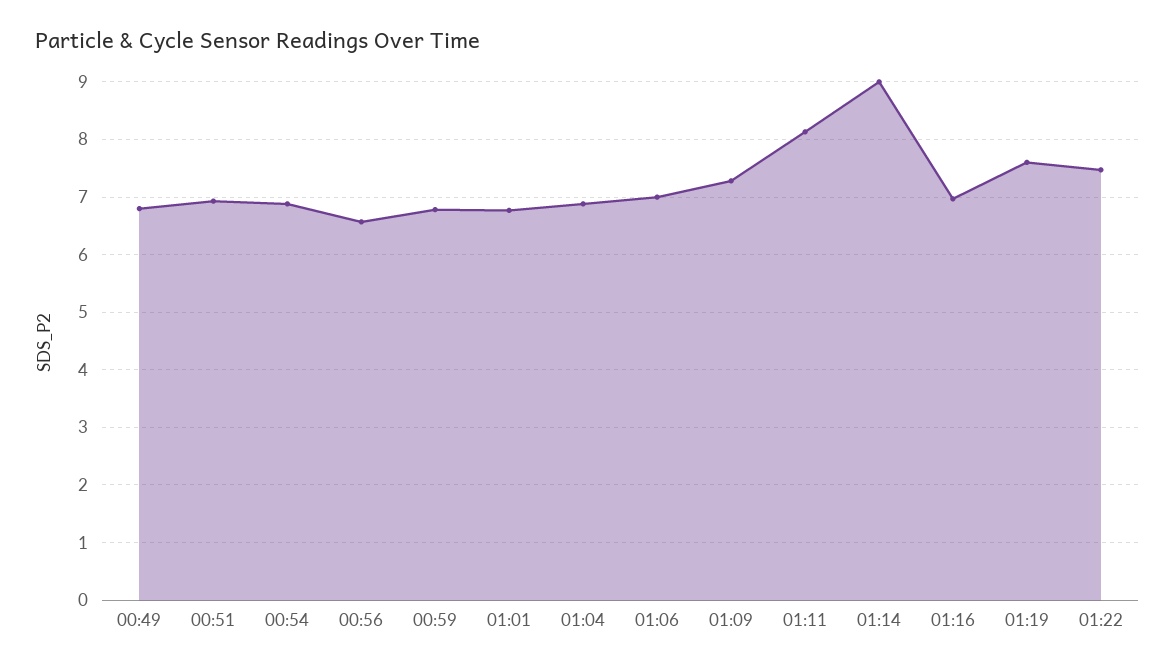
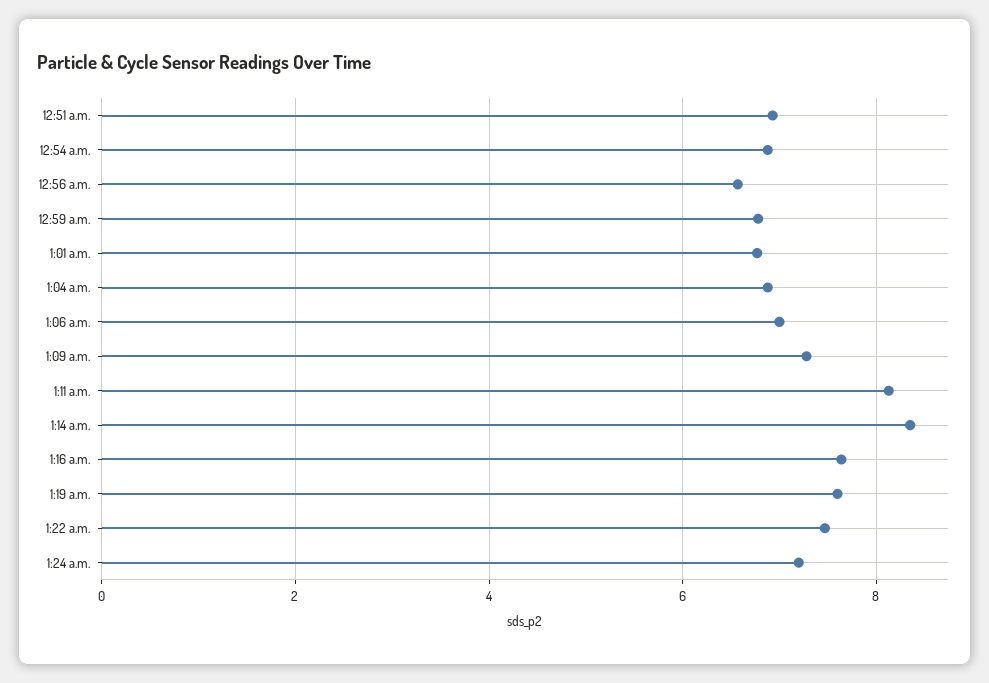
00:49: 6.8 -> none
01:14: 9 -> 8.4
01:16: 7 -> 7.6
1:24 a.m.: none -> 7.2

